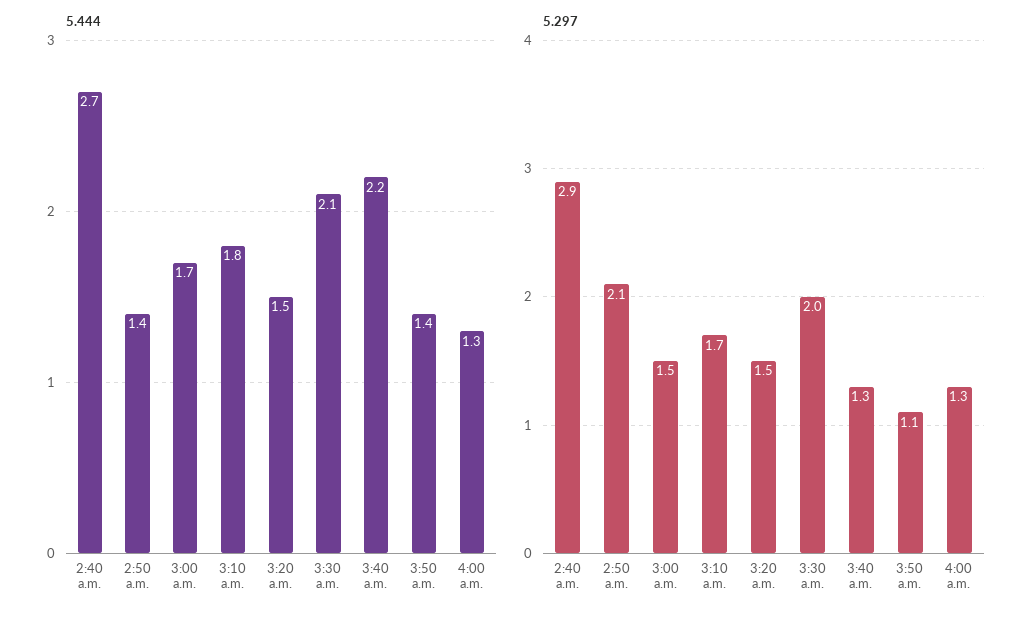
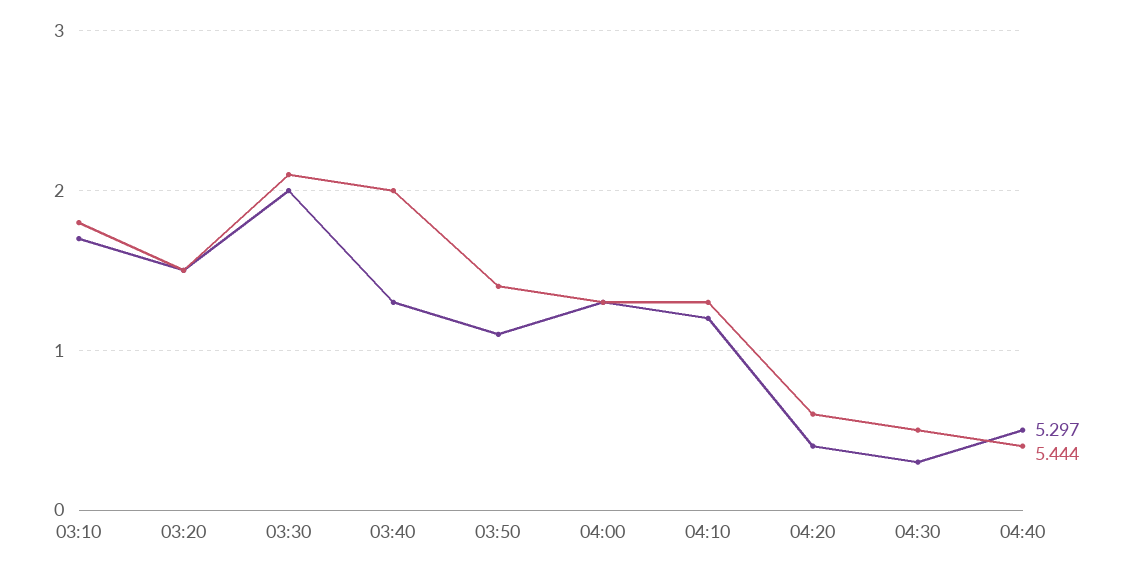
5.444, 2:40 a.m.: 2.7 -> none
5.444, 2:50 a.m.: 1.4 -> none
5.444, 3:00 a.m.: 1.7 -> none
5.444, 3:40 a.m.: 2.2 -> 2
5.297, 2:40 a.m.: 2.9 -> none
5.297, 2:50 a.m.: 2.1 -> none
5.297, 3:00 a.m.: 1.5 -> none
5.297, 04:10: none -> 1.2
5.444, 04:10: none -> 1.3
5.297, 04:20: none -> 0.4
5.444, 04:20: none -> 0.6
5.297, 04:30: none -> 0.3
5.444, 04:30: none -> 0.5
5.297, 04:40: none -> 0.5
5.444, 04:40: none -> 0.4

